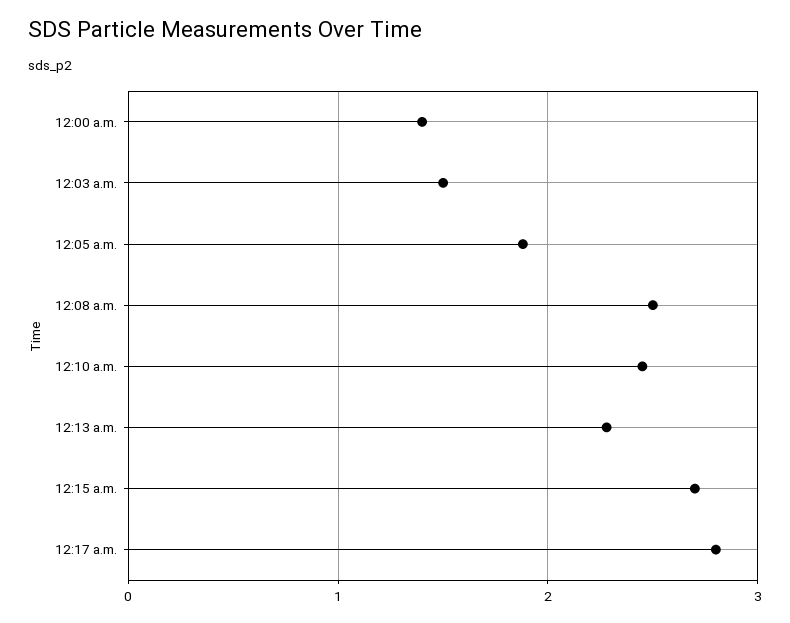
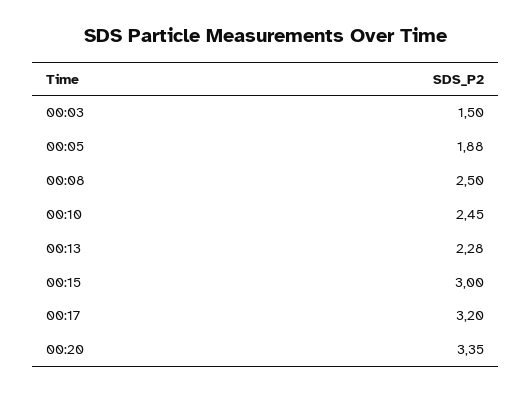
12:00 a.m.: 1.4 -> none
12:15 a.m.: 2.7 -> 3
12:17 a.m.: 2.8 -> 3.2
00:20: none -> 3.35

